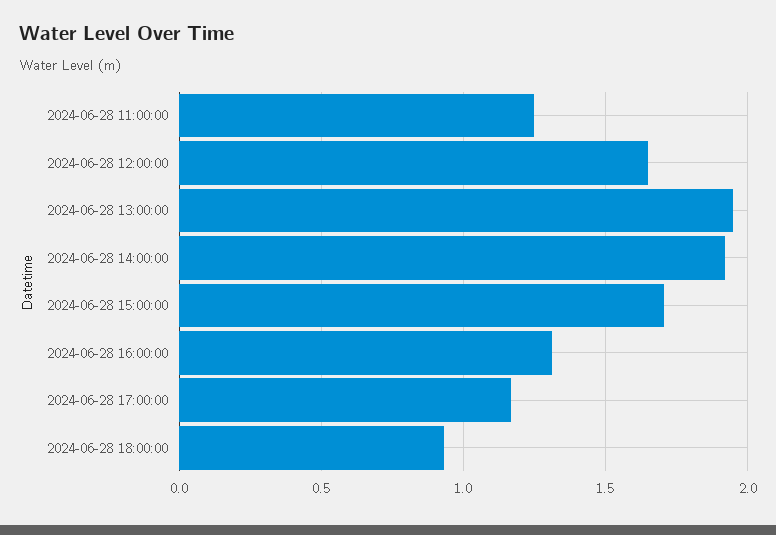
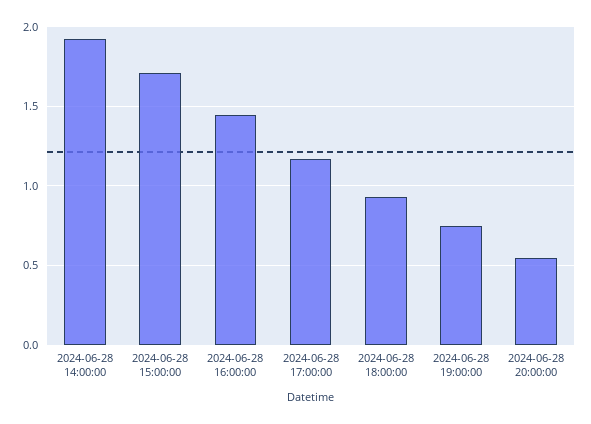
2024-06-28 11:00:00: 1.25 -> none
2024-06-28 12:00:00: 1.65 -> none
2024-06-28 13:00:00: 1.95 -> none
2024-06-28 16:00:00: 1.3 -> 1.45
2024-06-28 19:00:00: none -> 0.75
2024-06-28 20:00:00: none -> 0.55

